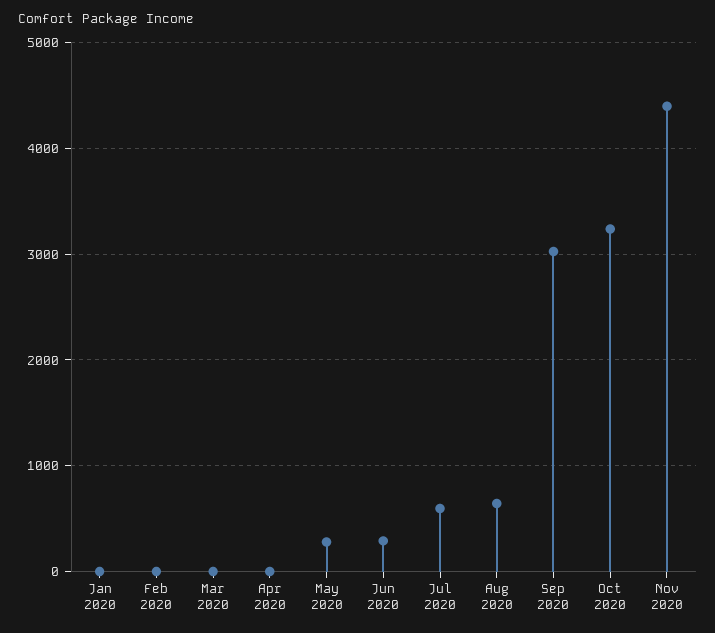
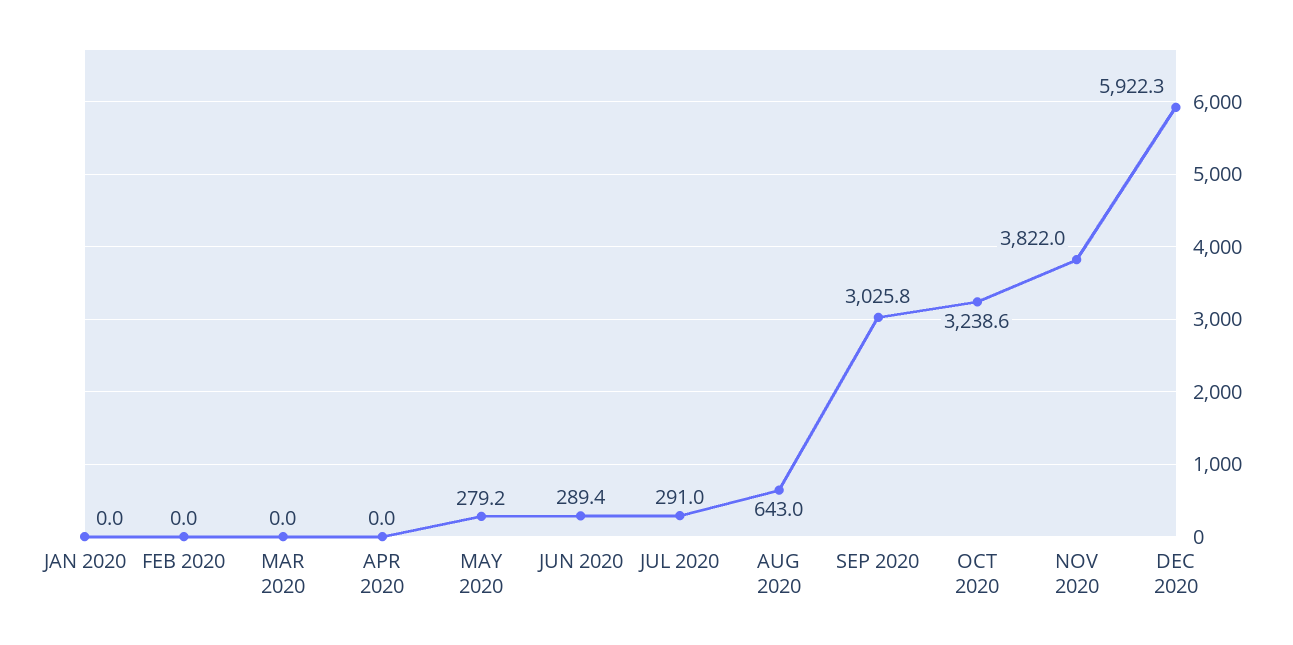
Jul 2020: 600 -> 291
Nov 2020: 4400 -> 3822
DEC 2020: none -> 5922.3

